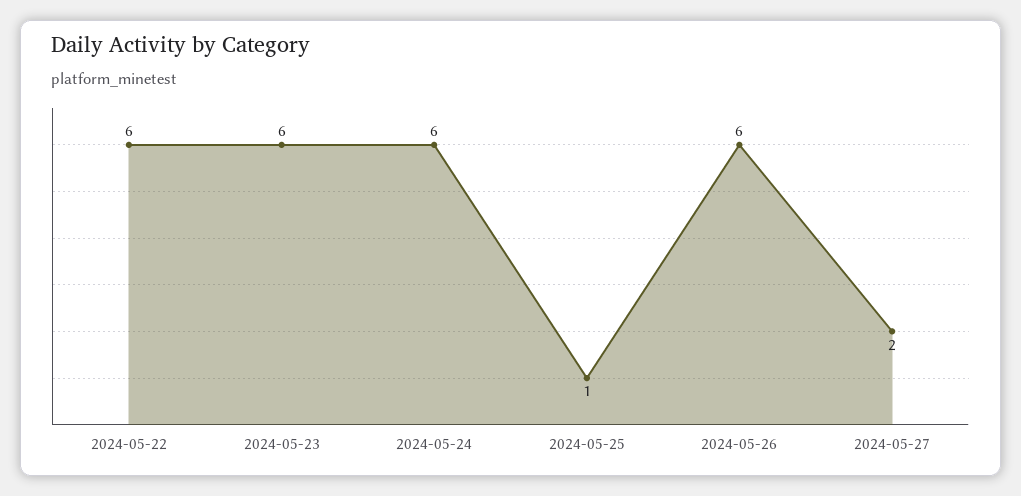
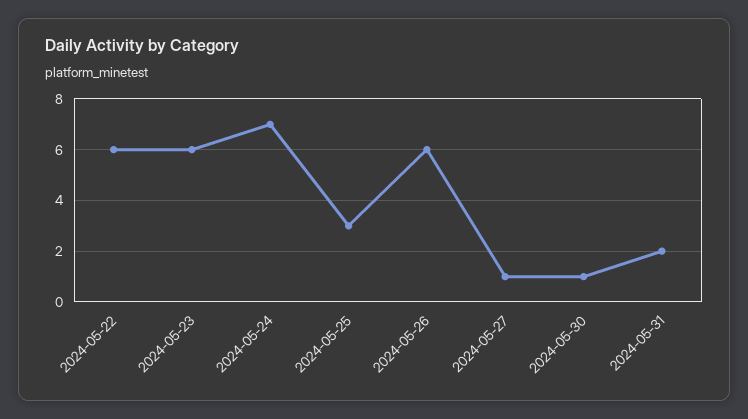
2024-05-24: 6 -> 7
2024-05-25: 1 -> 3
2024-05-27: 2 -> 1
2024-05-30: none -> 1
2024-05-31: none -> 2

